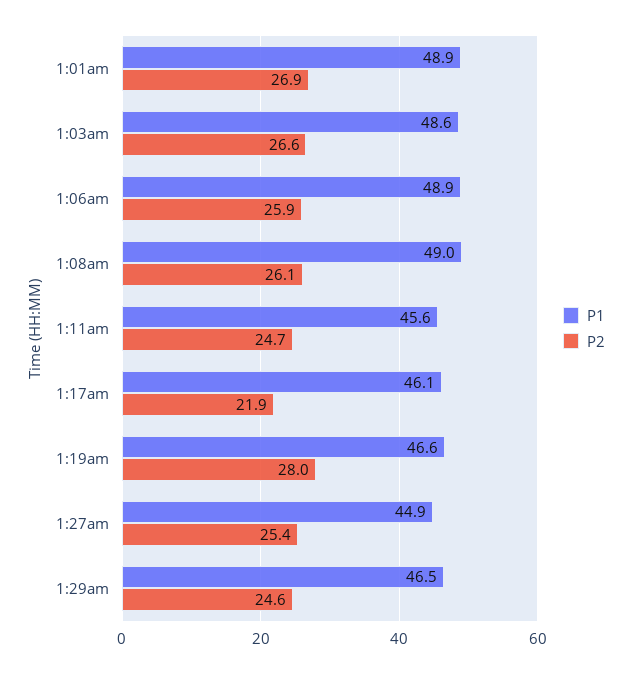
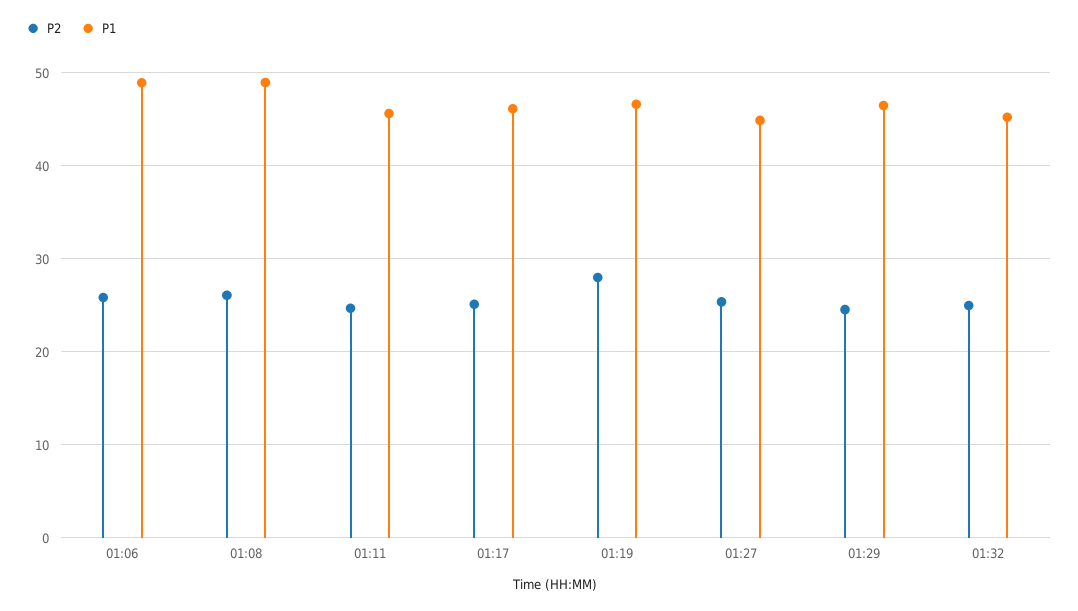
P1, 1:01am: 48.9 -> none
P2, 1:01am: 26.9 -> none
P1, 1:03am: 48.6 -> none
P2, 1:03am: 26.6 -> none
P2, 1:17am: 21.9 -> 25
P2, 01:32: none -> 25
P1, 01:32: none -> 45

